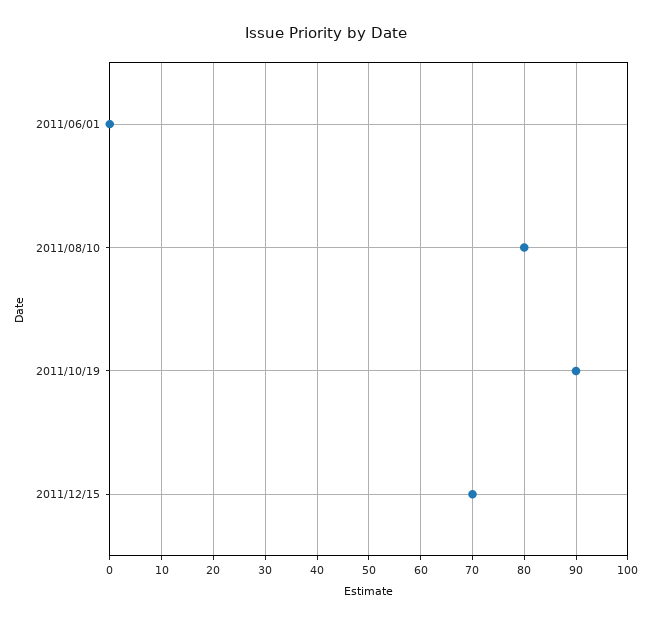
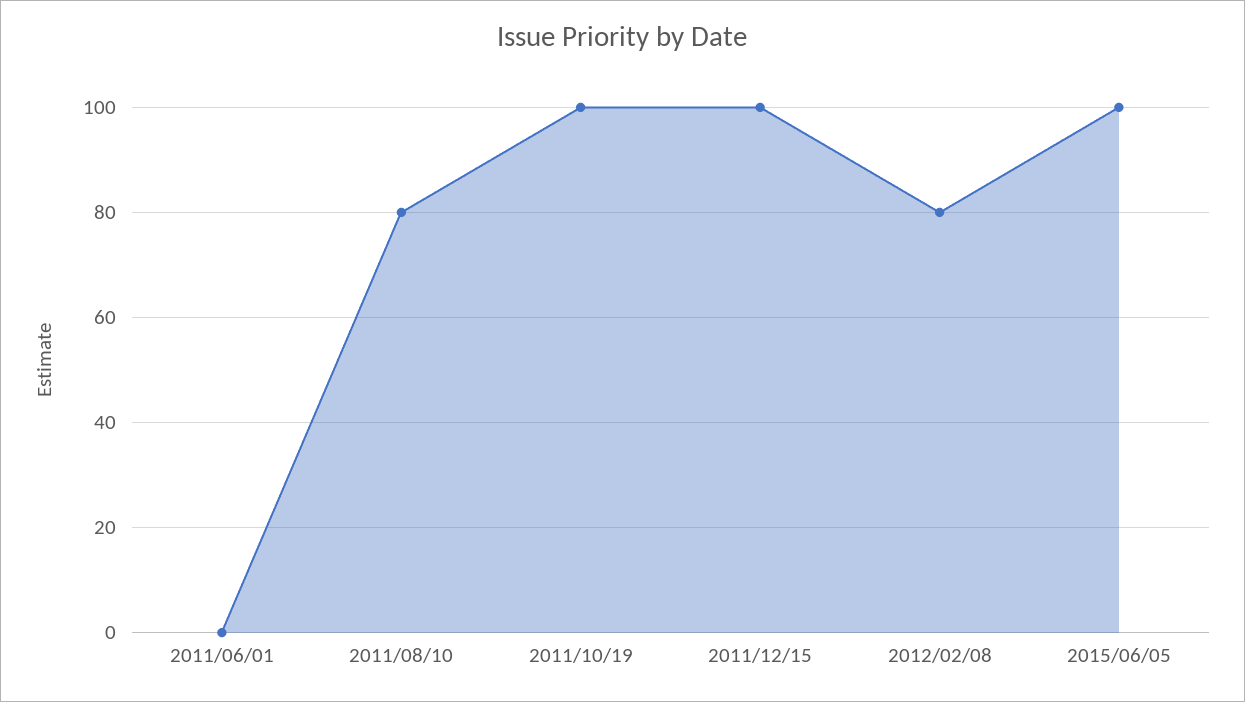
2011/10/19: 90 -> 100
2011/12/15: 70 -> 100
2012/02/08: none -> 80
2015/06/05: none -> 100

